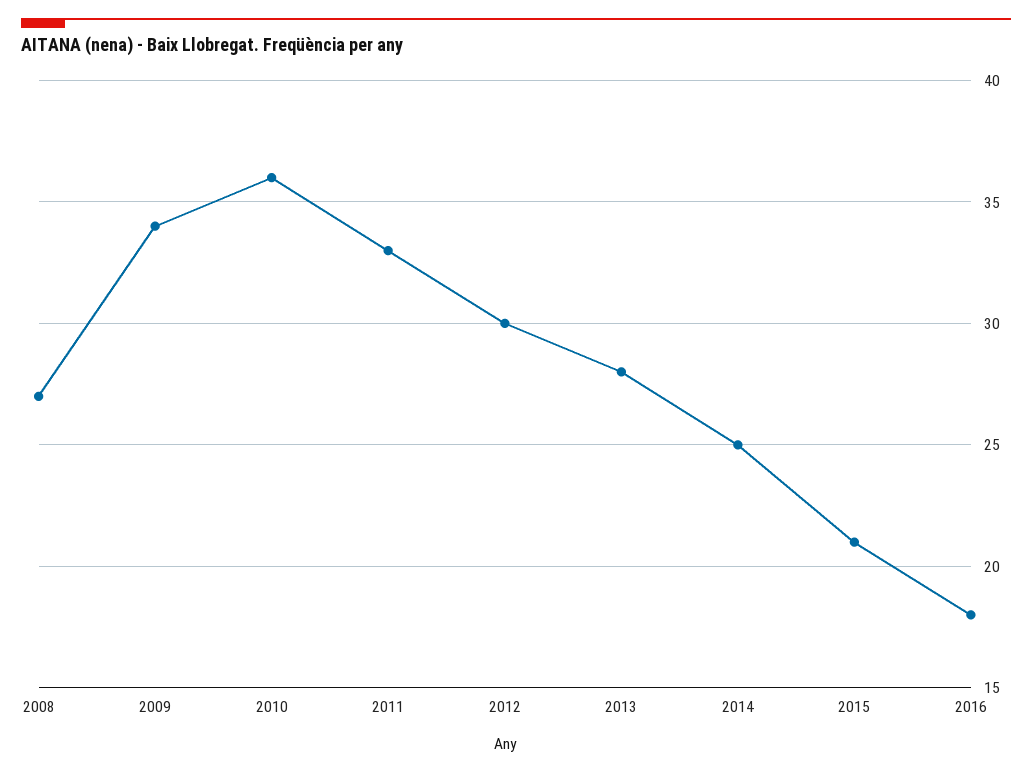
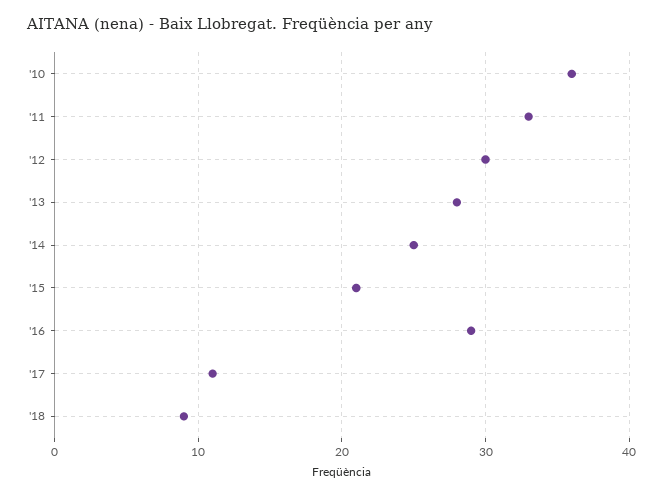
2008: 27 -> none
2009: 34 -> none
2016: 18 -> 29
'17: none -> 11
'18: none -> 9

